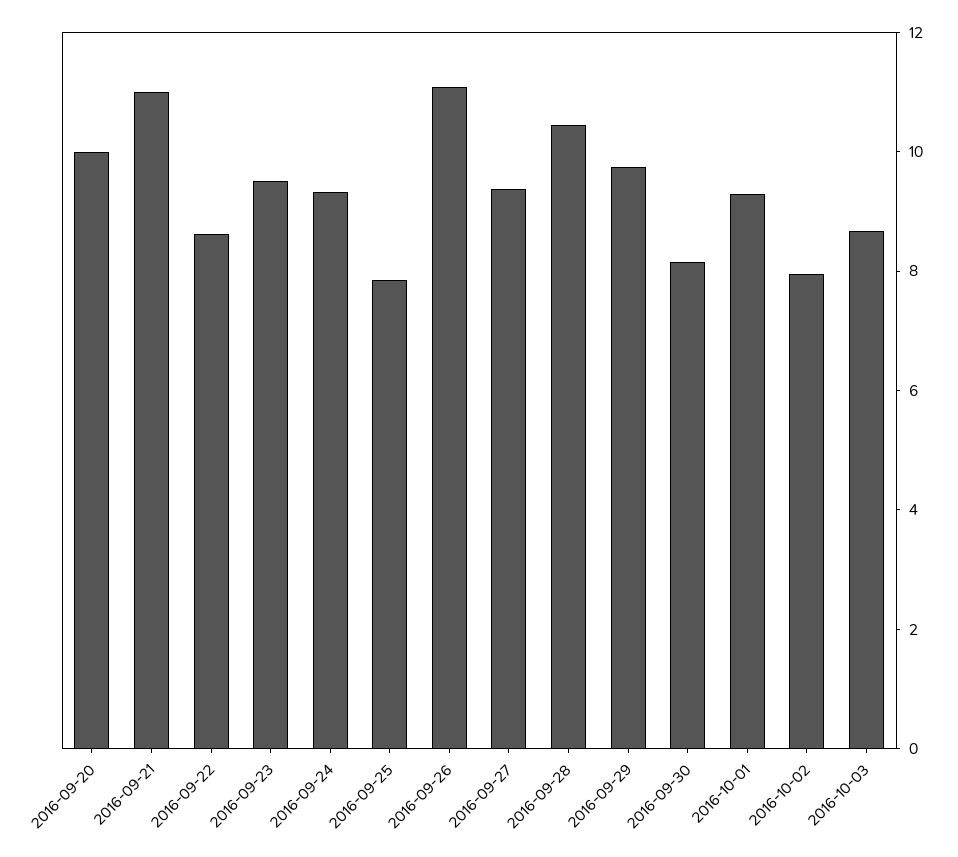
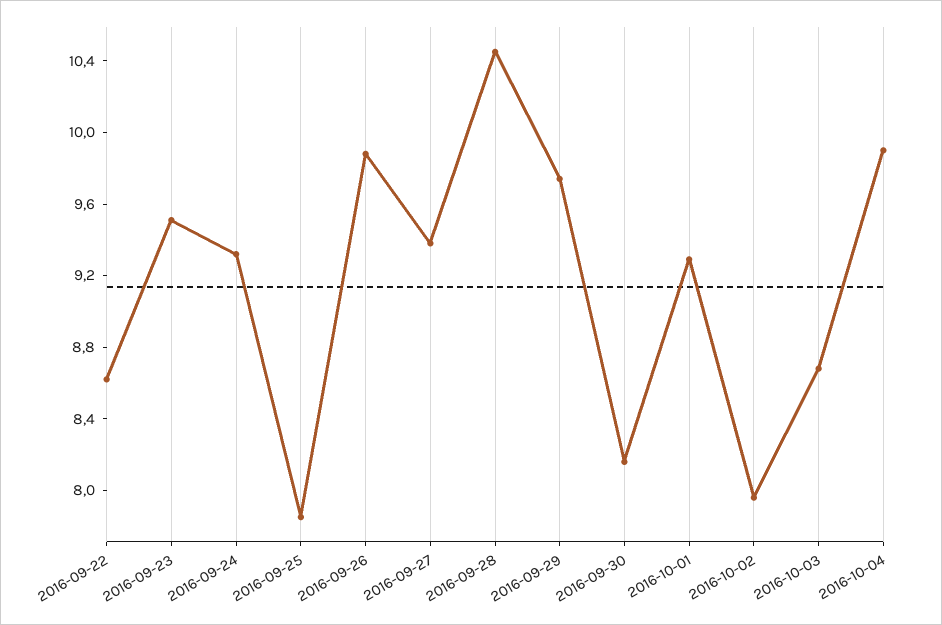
2016-09-20: 10 -> none
2016-09-21: 11 -> none
2016-09-26: 11 -> 9.9
2016-10-04: none -> 9.9

